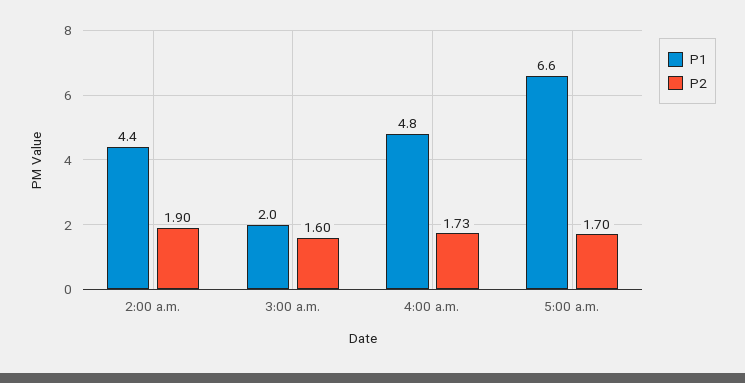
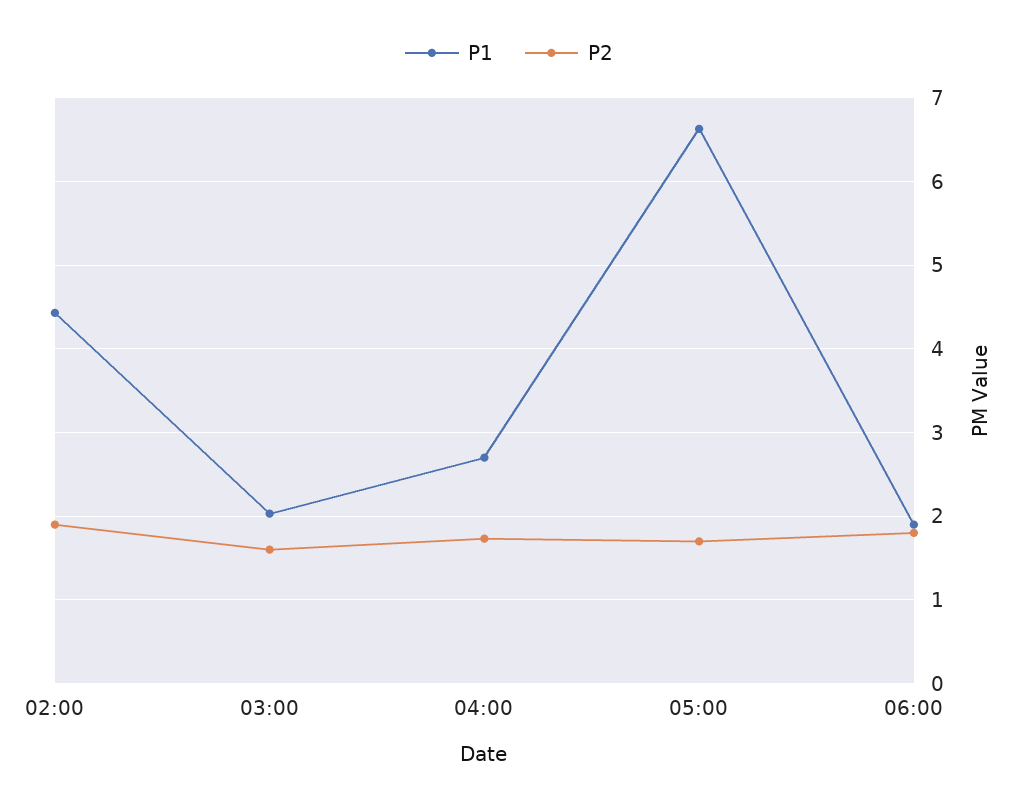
P1, 4:00 a.m.: 4.8 -> 2.7
P1, 06:00: none -> 1.9
P2, 06:00: none -> 1.8

